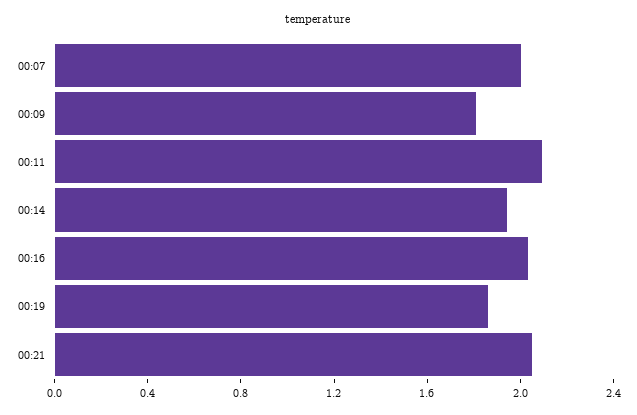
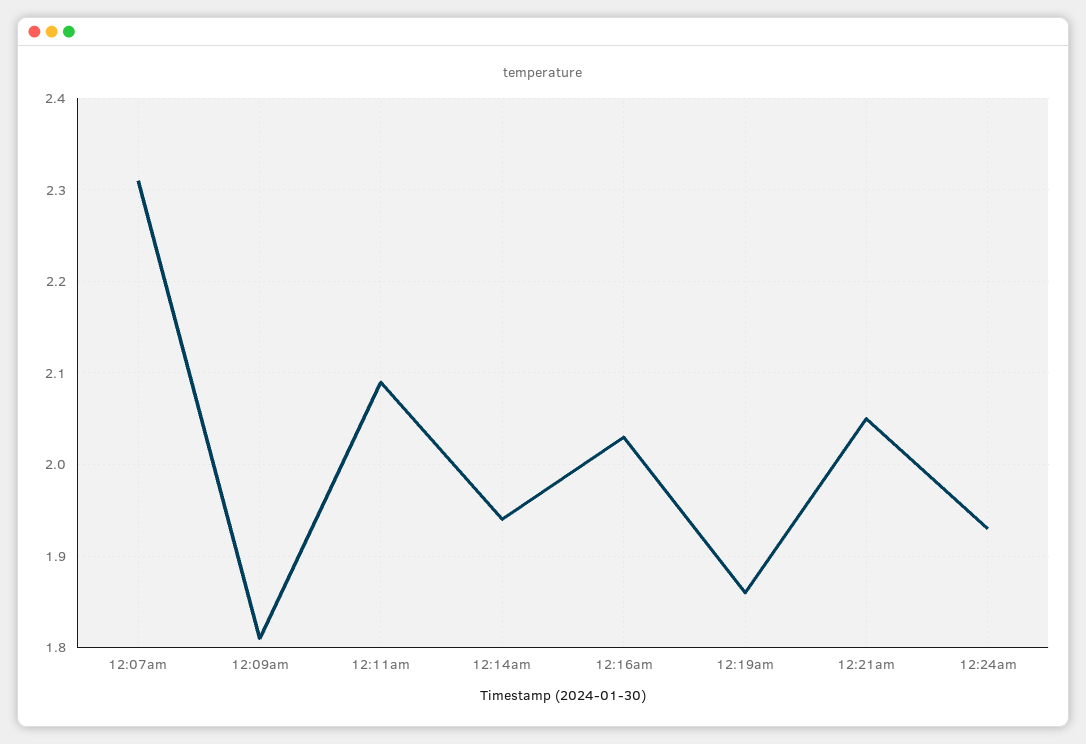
00:07: 2 -> 2.31
12:24am: none -> 1.93

